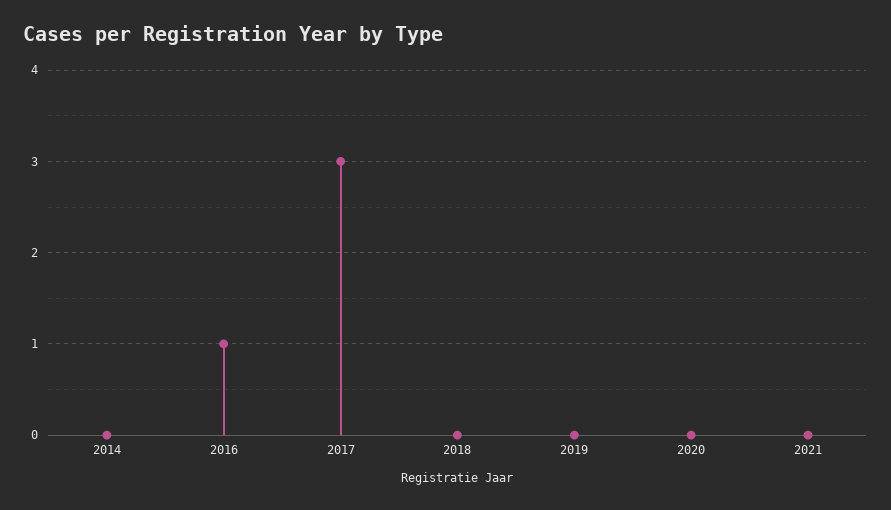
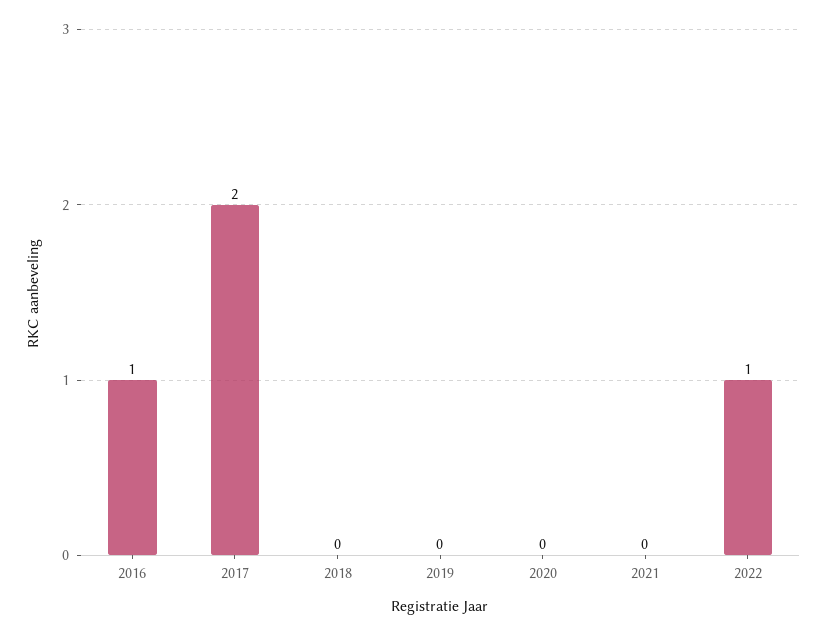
2014: 0 -> none
2017: 3 -> 2
2022: none -> 1

